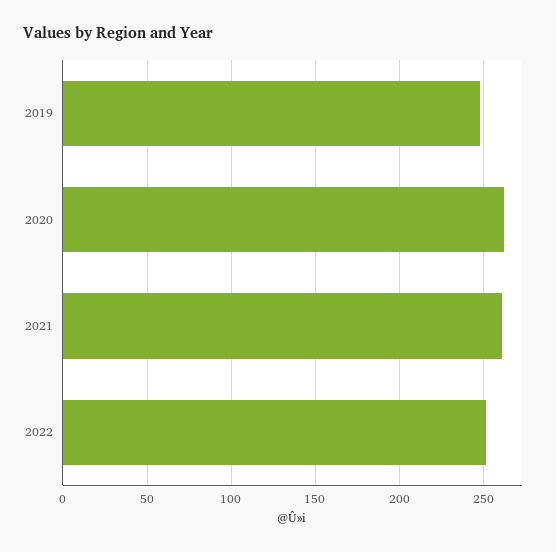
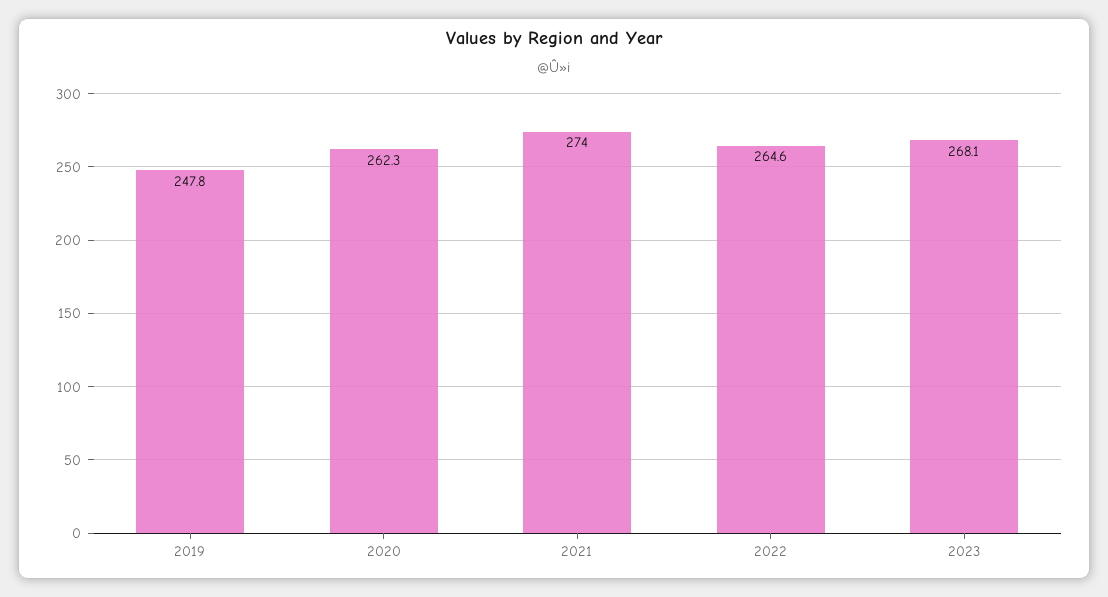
2021: 260 -> 274
2022: 250 -> 264.6
2023: none -> 268.1

